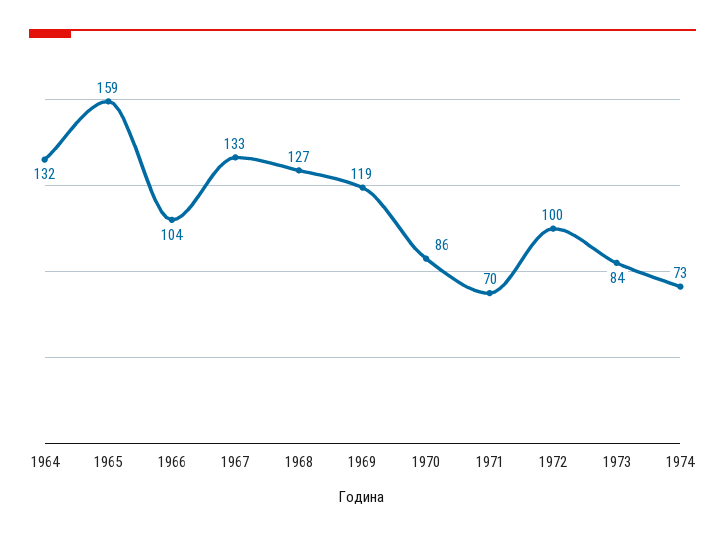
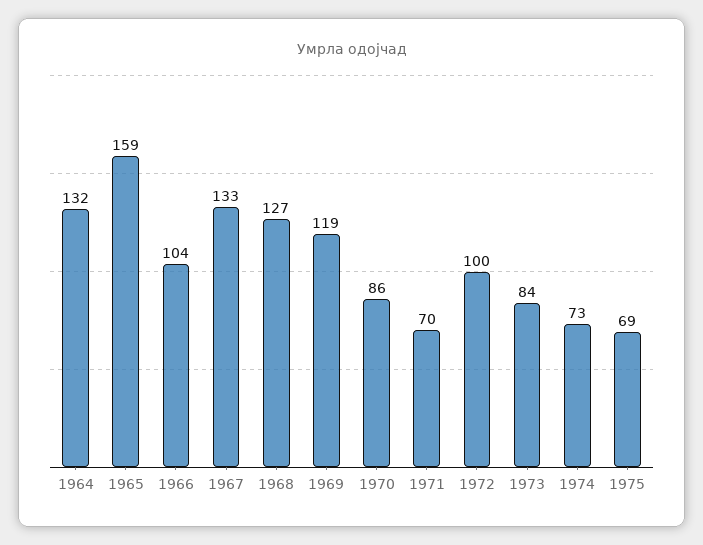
1975: none -> 69

